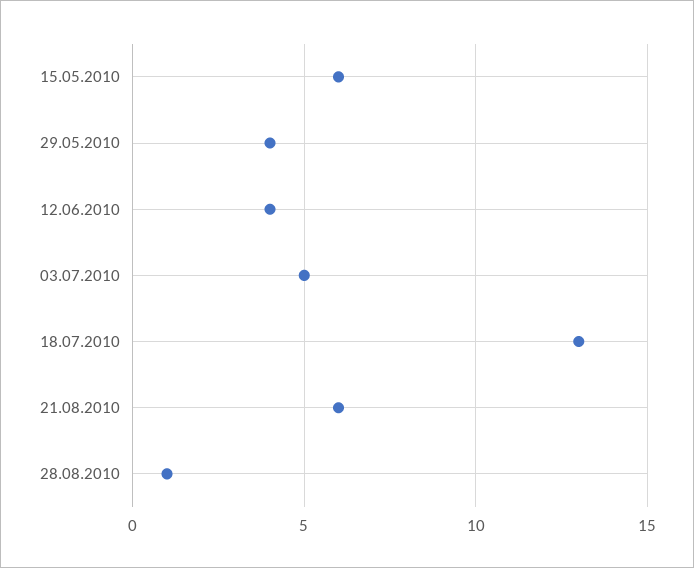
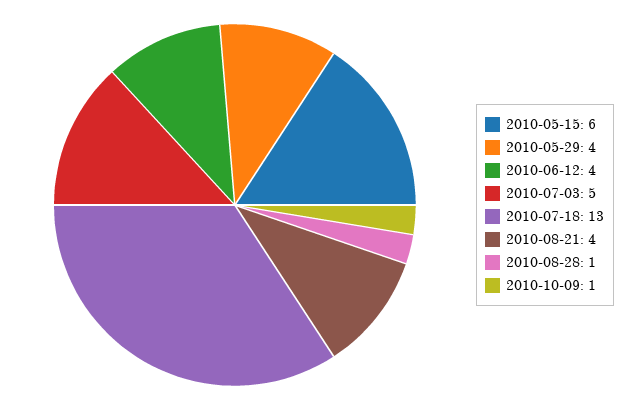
21.08.2010: 6 -> 4
2010-10-09: none -> 1

